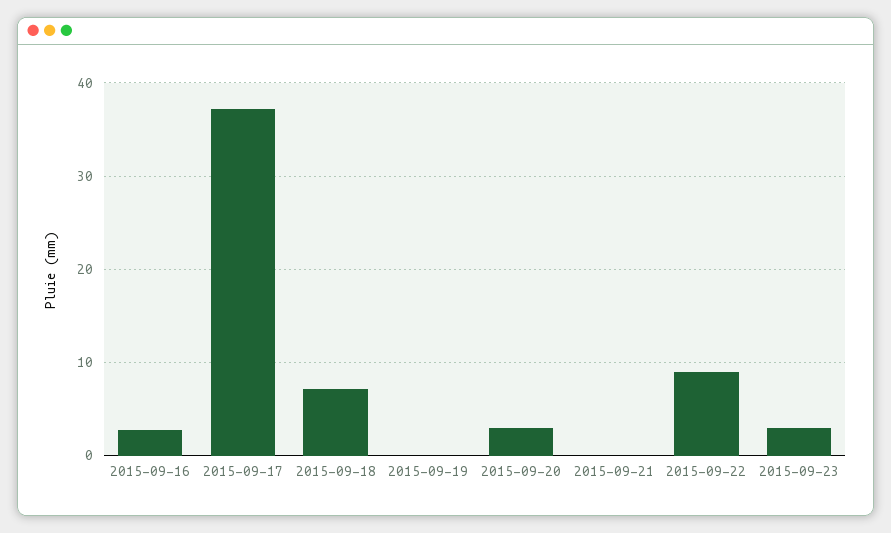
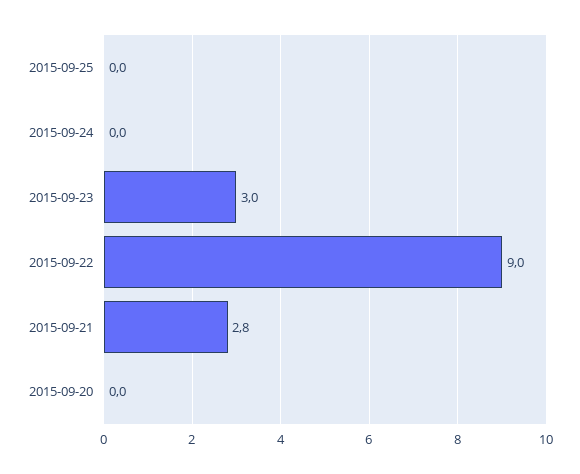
2015-09-16: 3 -> none
2015-09-17: 37 -> none
2015-09-18: 7 -> none
2015-09-19: 0 -> none
2015-09-20: 3 -> 0
2015-09-21: 0 -> 2.8
2015-09-25: none -> 0
2015-09-24: none -> 0

